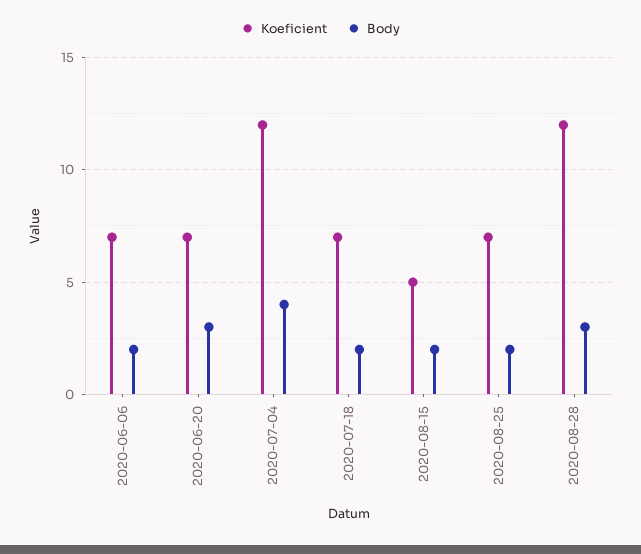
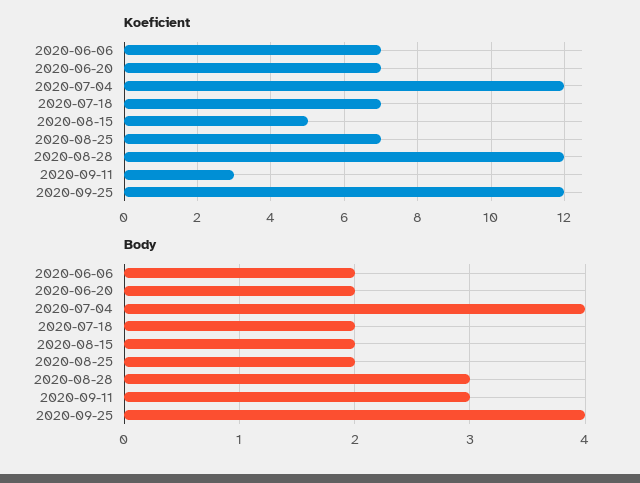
Body, 2020-06-20: 3 -> 2
Koeficient, 2020-09-11: none -> 3
Koeficient, 2020-09-25: none -> 12
Body, 2020-09-11: none -> 3
Body, 2020-09-25: none -> 4

